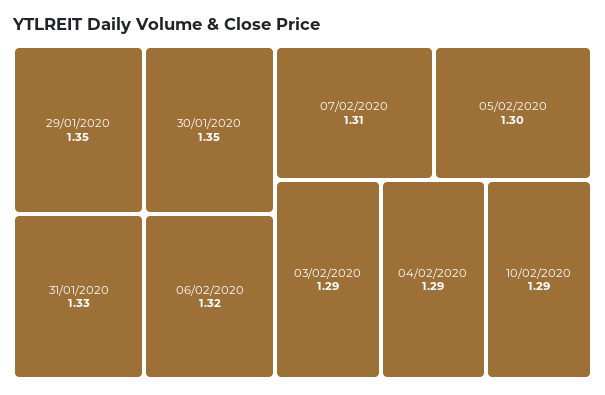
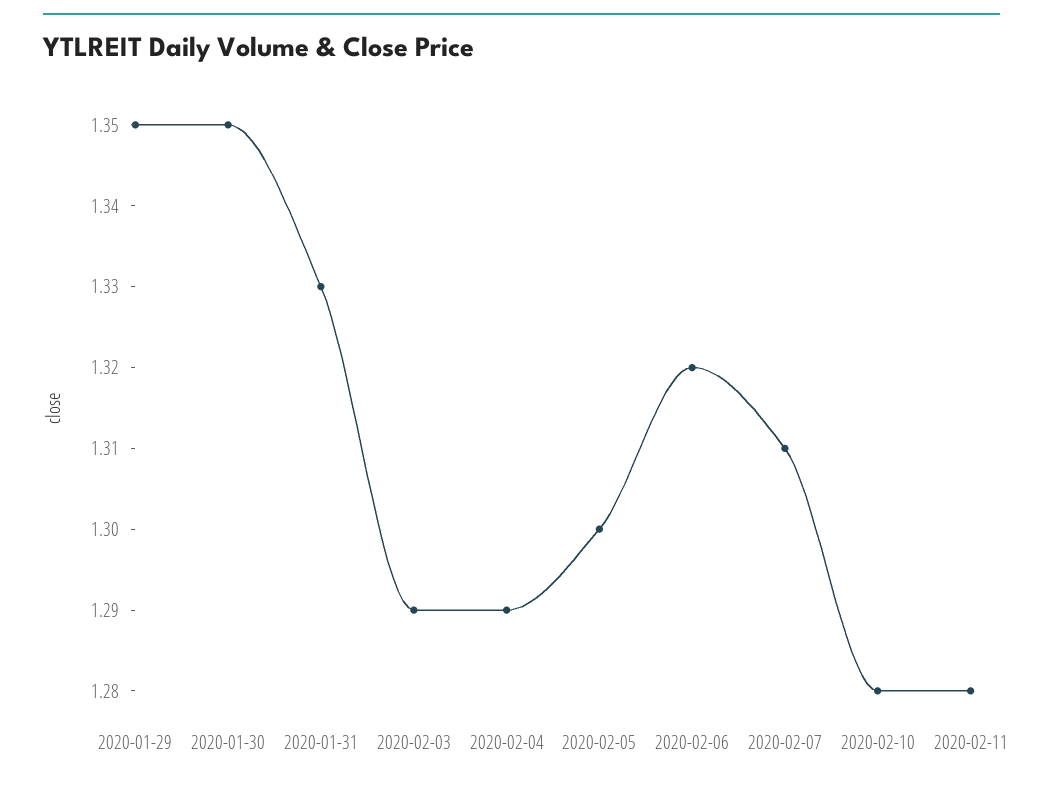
10/02/2020: 1.29 -> 1.28
2020-02-11: none -> 1.28

